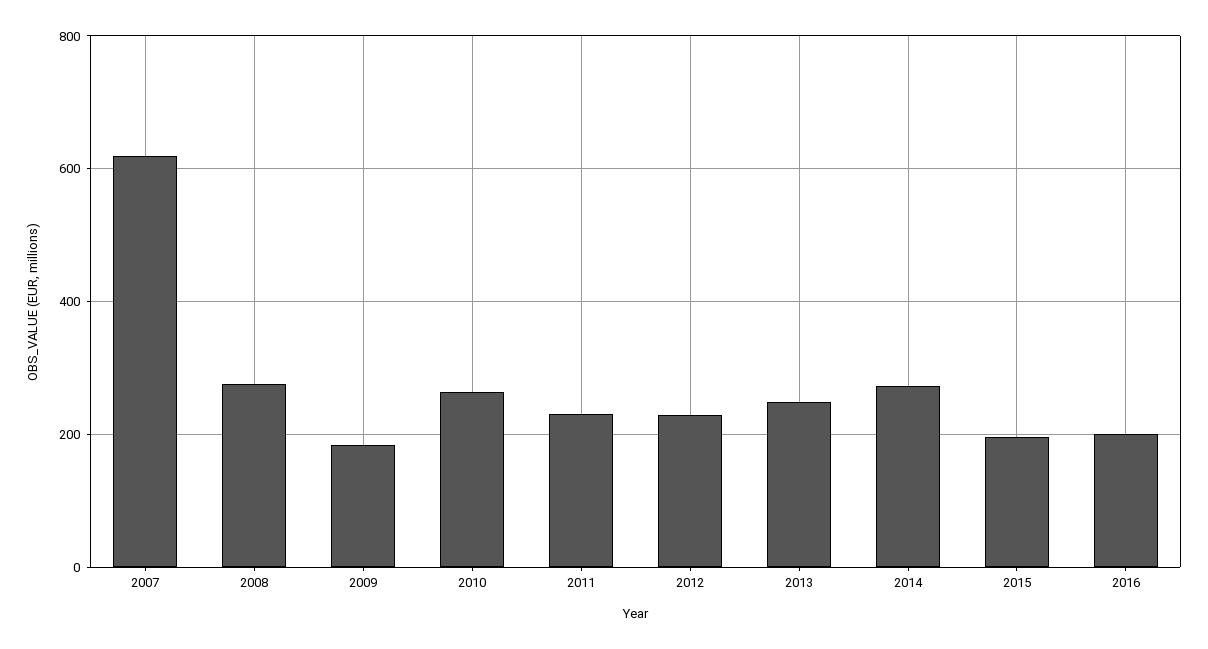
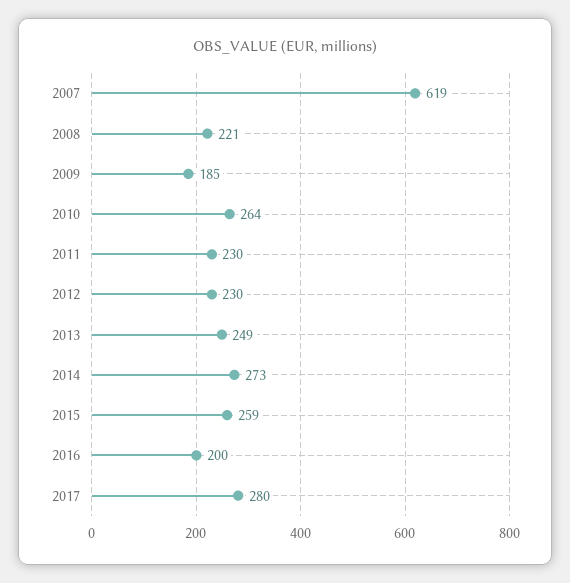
2008: 280 -> 221
2015: 200 -> 259
2017: none -> 280

